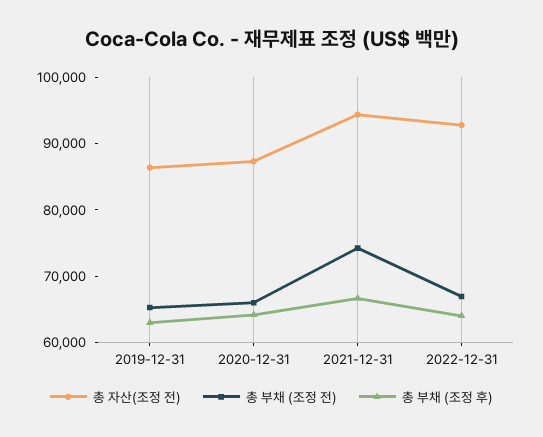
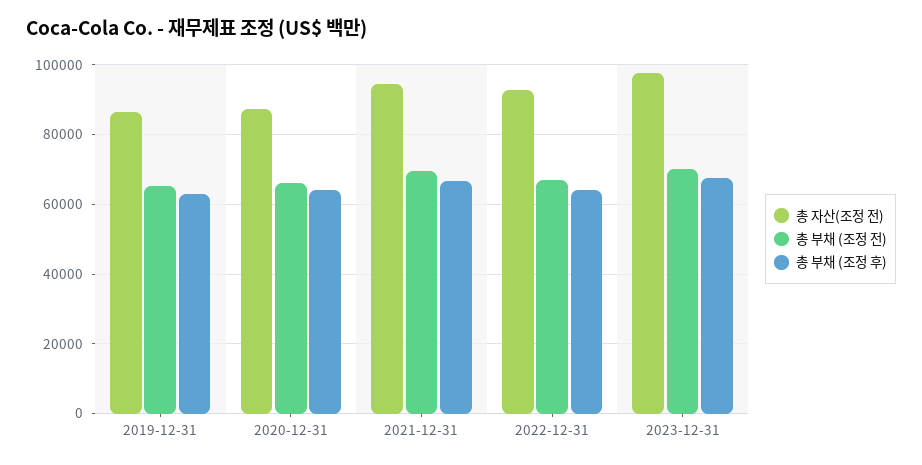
총 부채 (조정 전), 2021-12-31: 74000 -> 70000
총 자산(조정 전), 2023-12-31: none -> 98000
총 부채 (조정 전), 2023-12-31: none -> 70000
총 부채 (조정 후), 2023-12-31: none -> 68000

